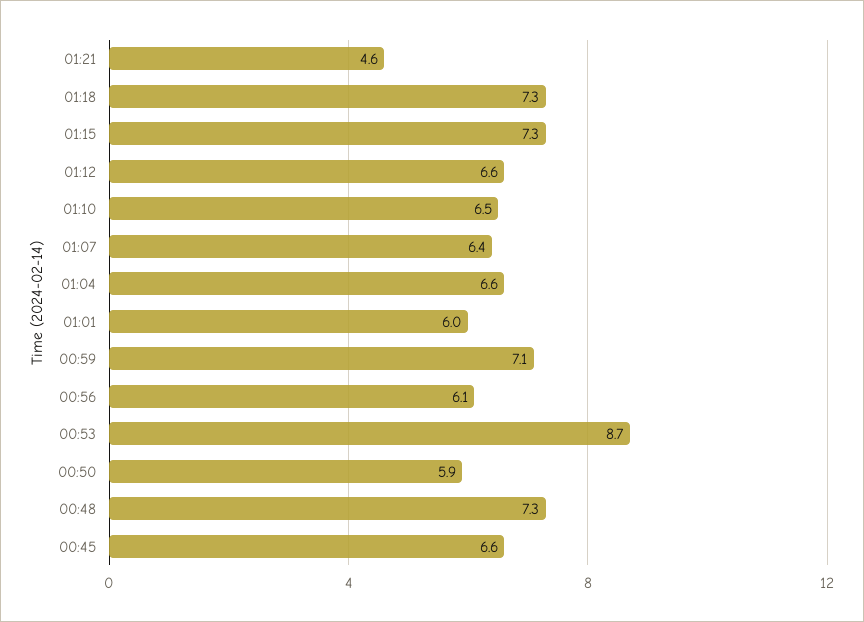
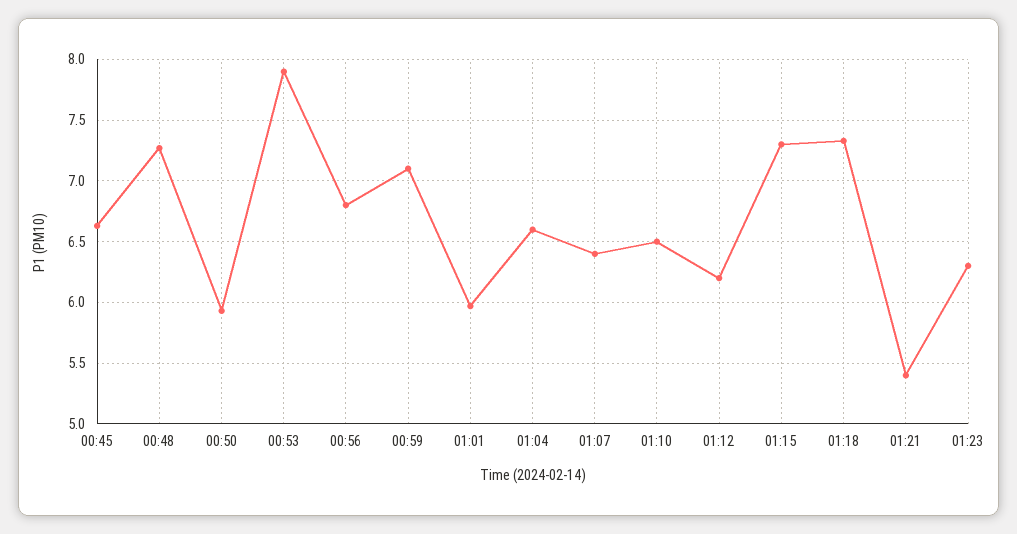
01:21: 4.6 -> 5.4
01:12: 6.6 -> 6.2
00:56: 6.1 -> 6.8
00:53: 8.7 -> 7.9
01:23: none -> 6.3

